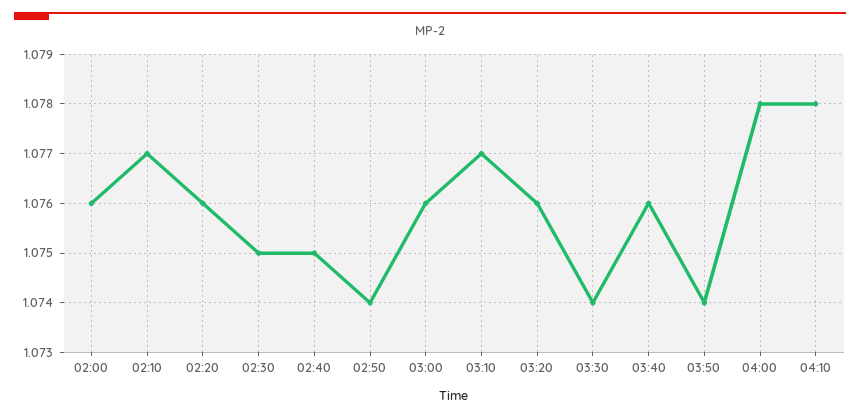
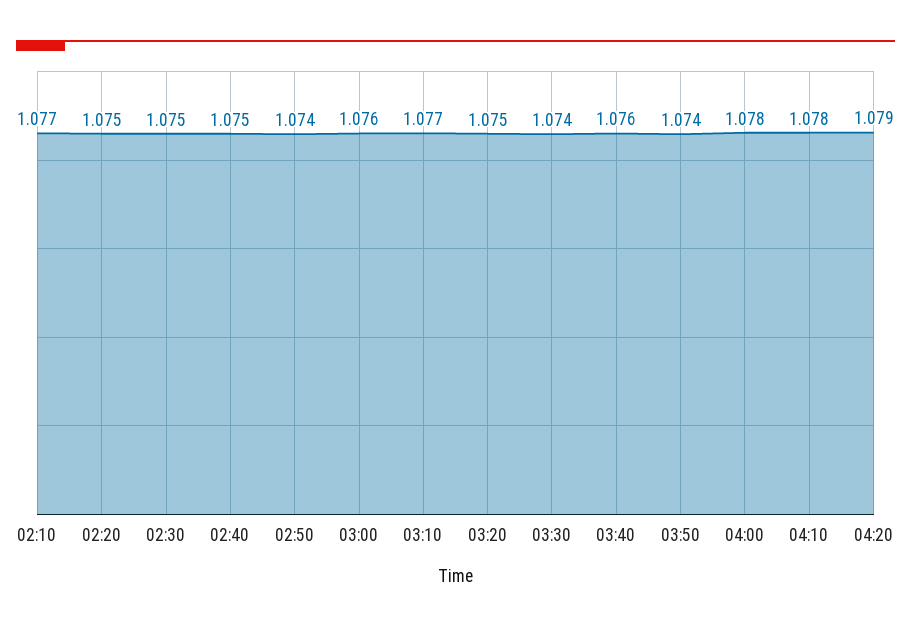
02:00: 1.076 -> none
02:20: 1.076 -> 1.075
03:20: 1.076 -> 1.075
04:20: none -> 1.079

